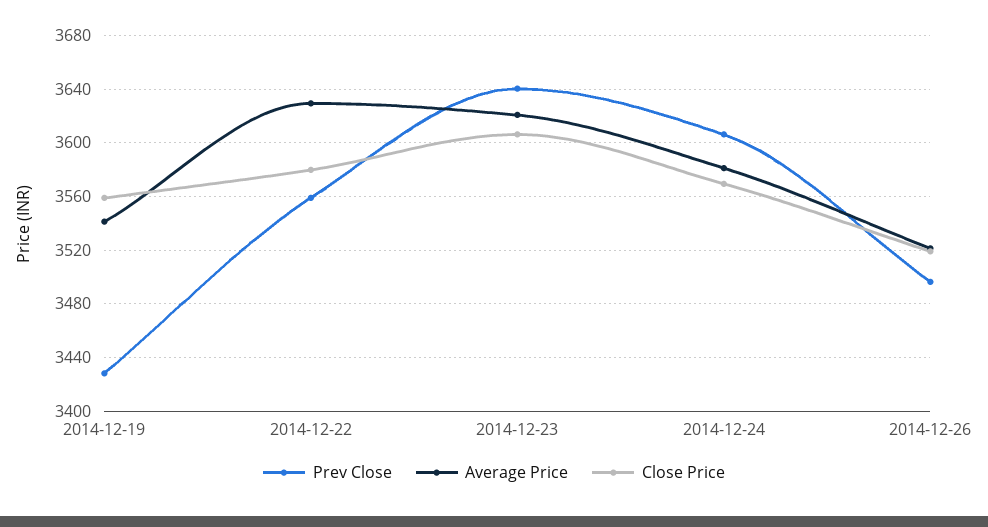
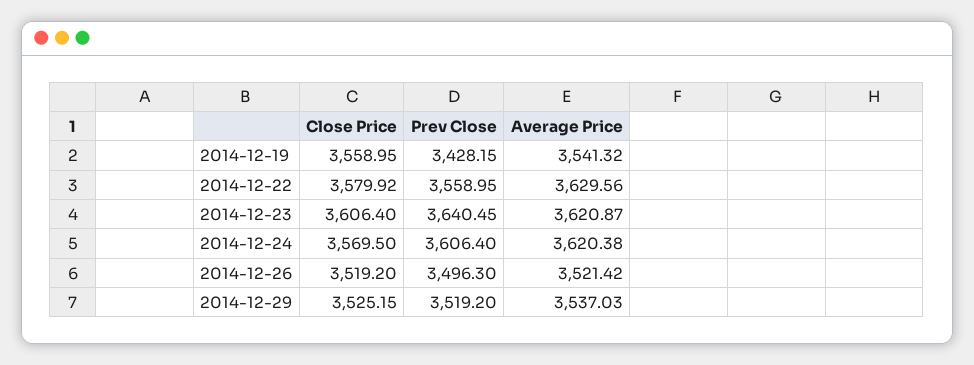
Average Price, 2014-12-24: 3580 -> 3620.38
Close Price, 2014-12-29: none -> 3525.15
Prev Close, 2014-12-29: none -> 3519.2
Average Price, 2014-12-29: none -> 3537.03

